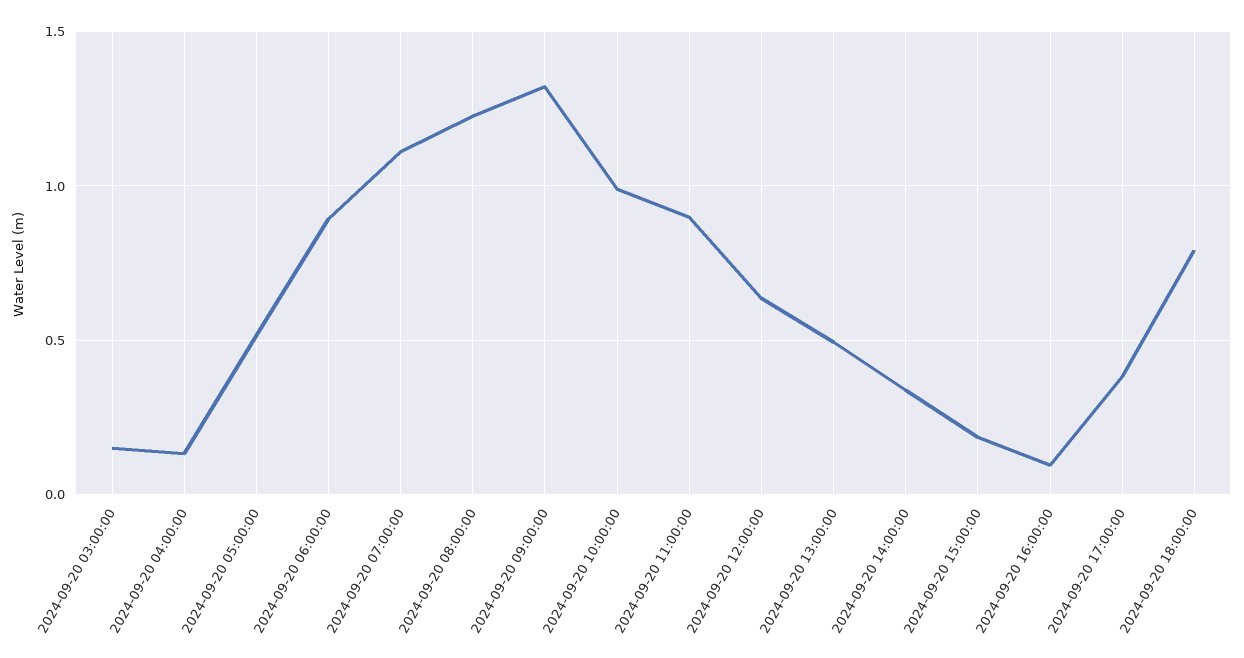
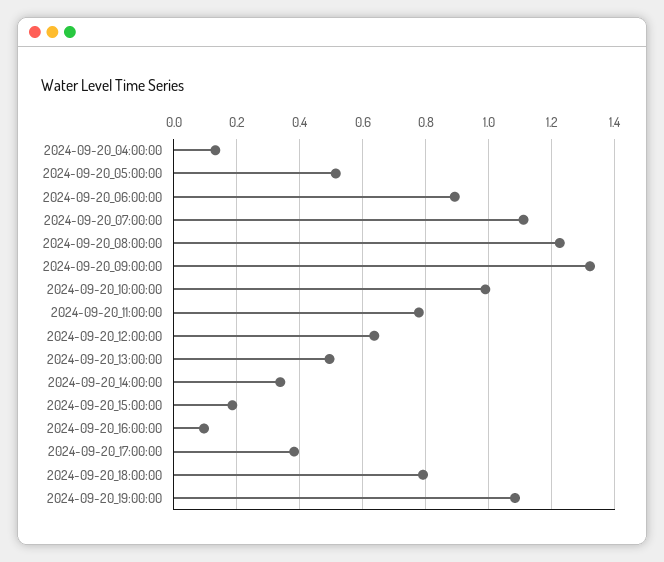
2024-09-20 03:00:00: 0.15 -> none
2024-09-20 11:00:00: 0.9 -> 0.78
2024-09-20_19:00:00: none -> 1.08

